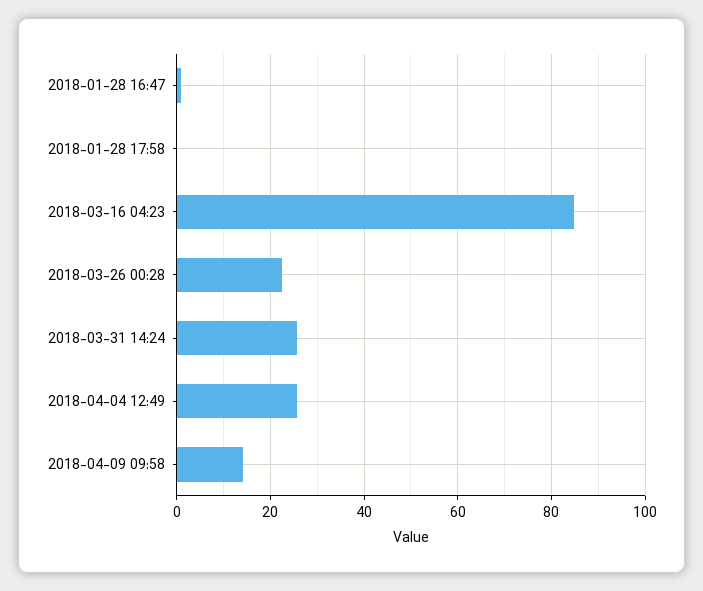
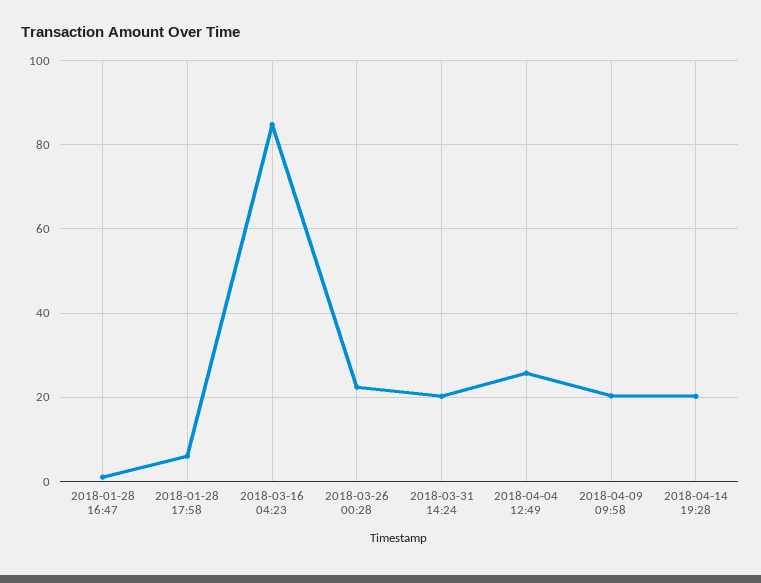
2018-01-28 17:58: 0 -> 6
2018-03-31 14:24: 26 -> 20
2018-04-09 09:58: 14 -> 20
2018-04-14 19:28: none -> 20

